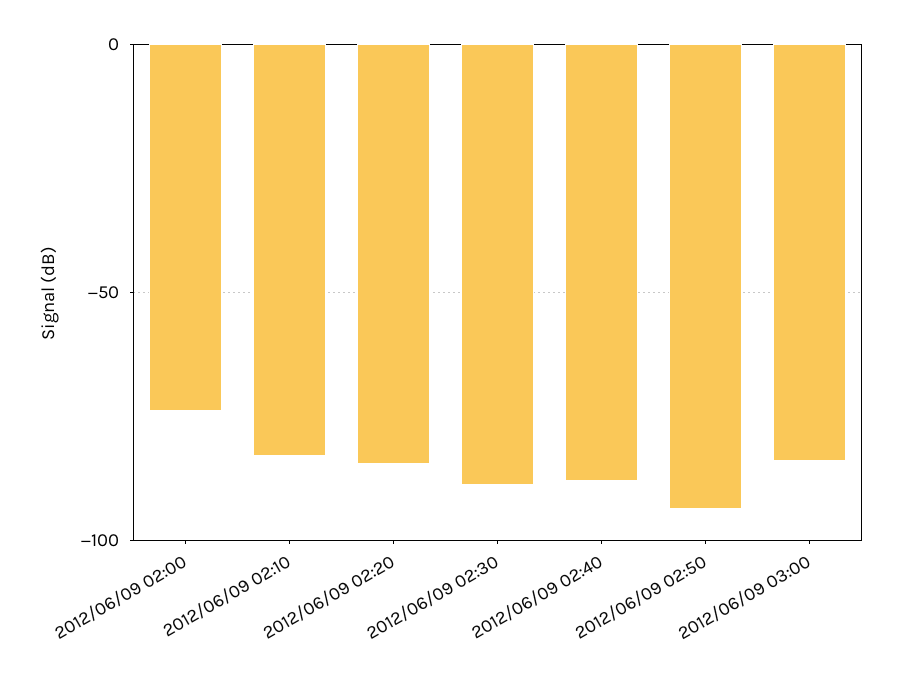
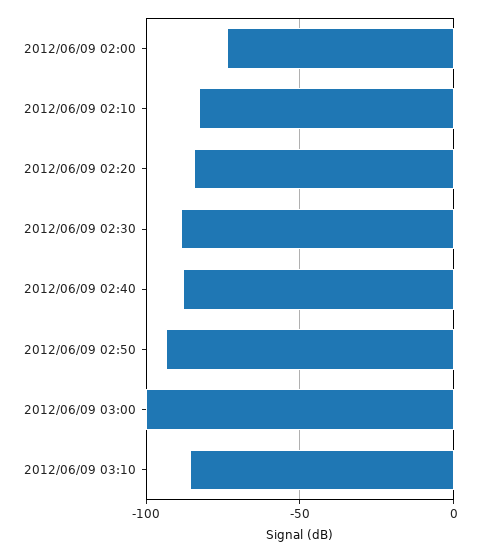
2012/06/09 03:00: -85 -> -100
2012/06/09 03:10: none -> -85

